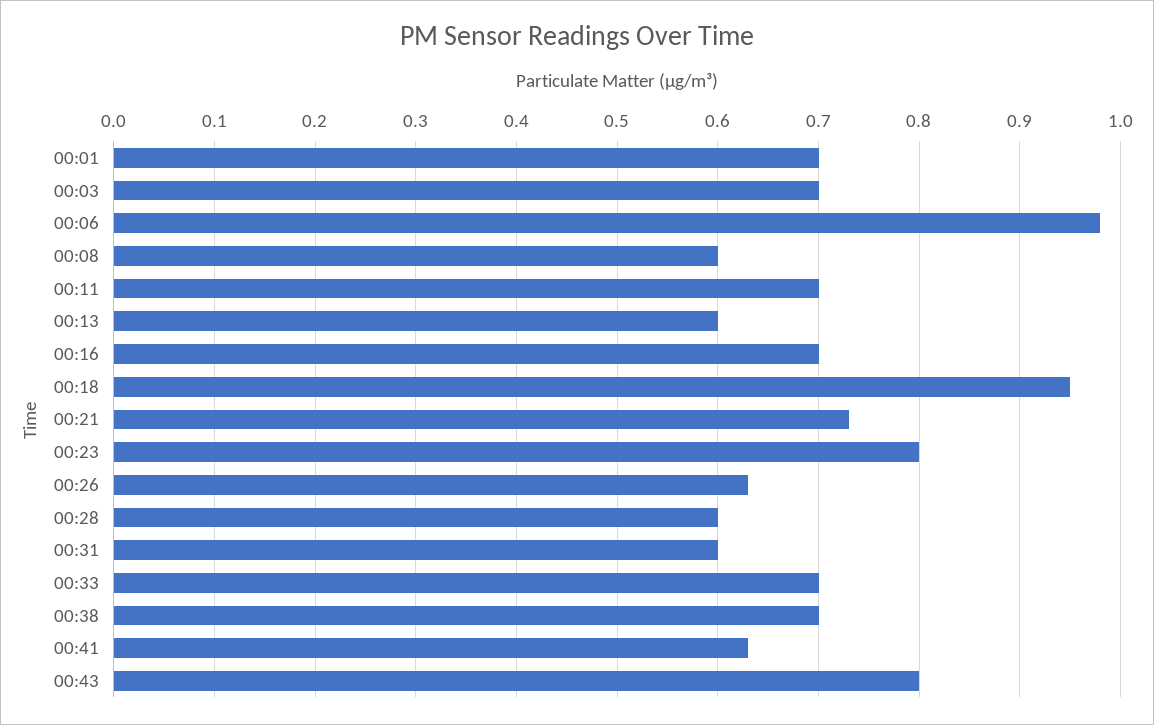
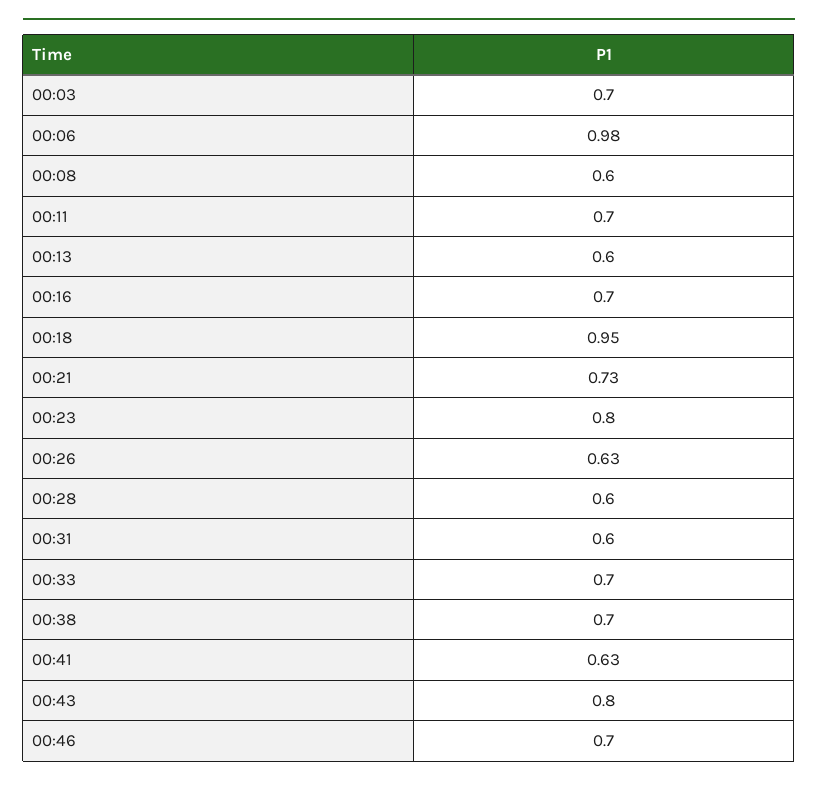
00:01: 0.7 -> none
00:46: none -> 0.7

